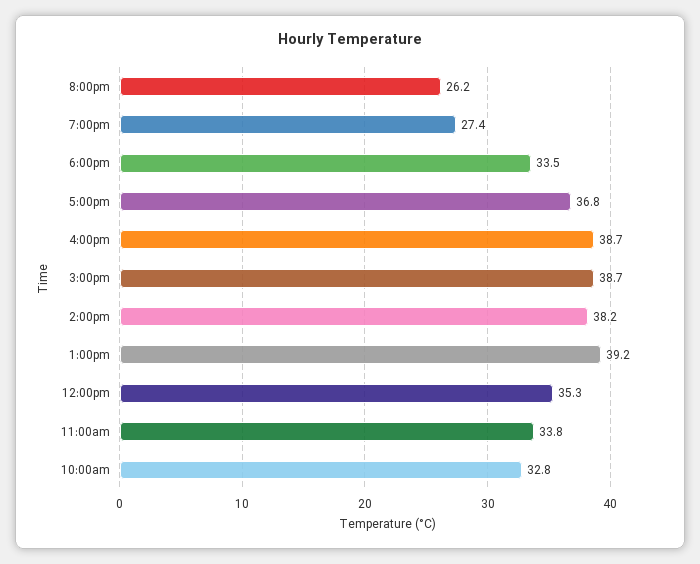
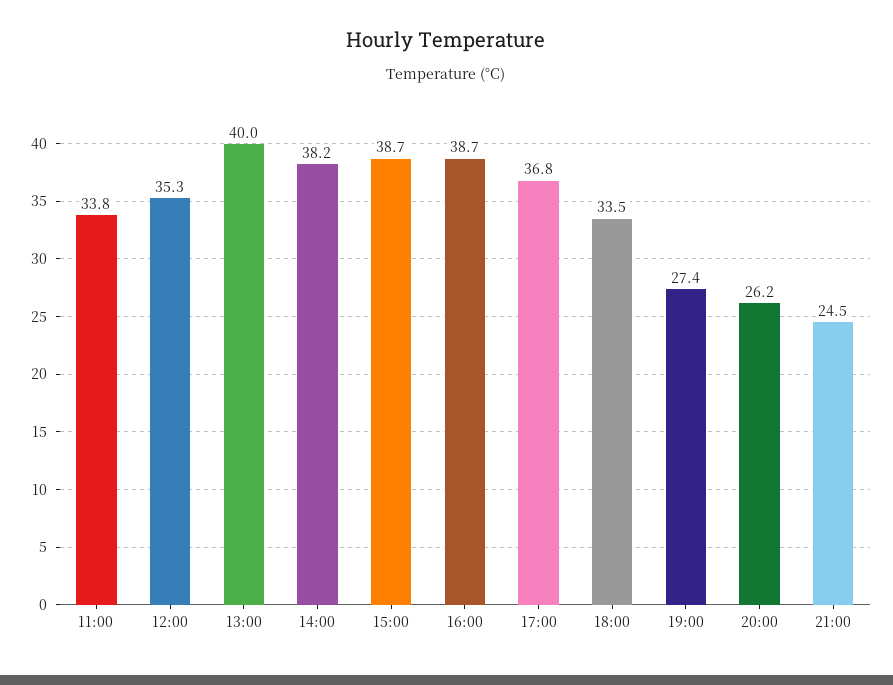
1:00pm: 39.2 -> 40
10:00am: 32.8 -> none
21:00: none -> 24.5

